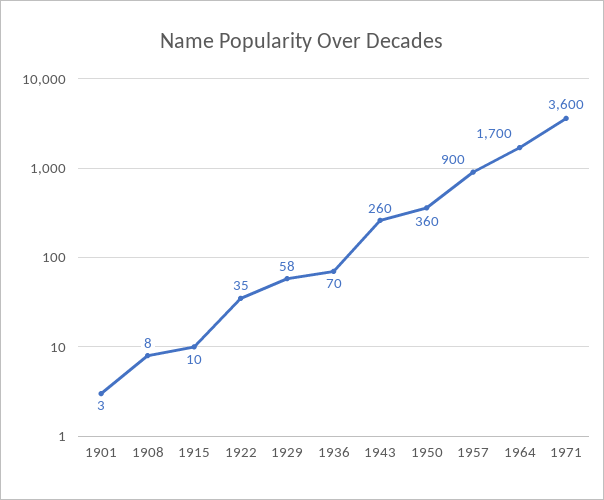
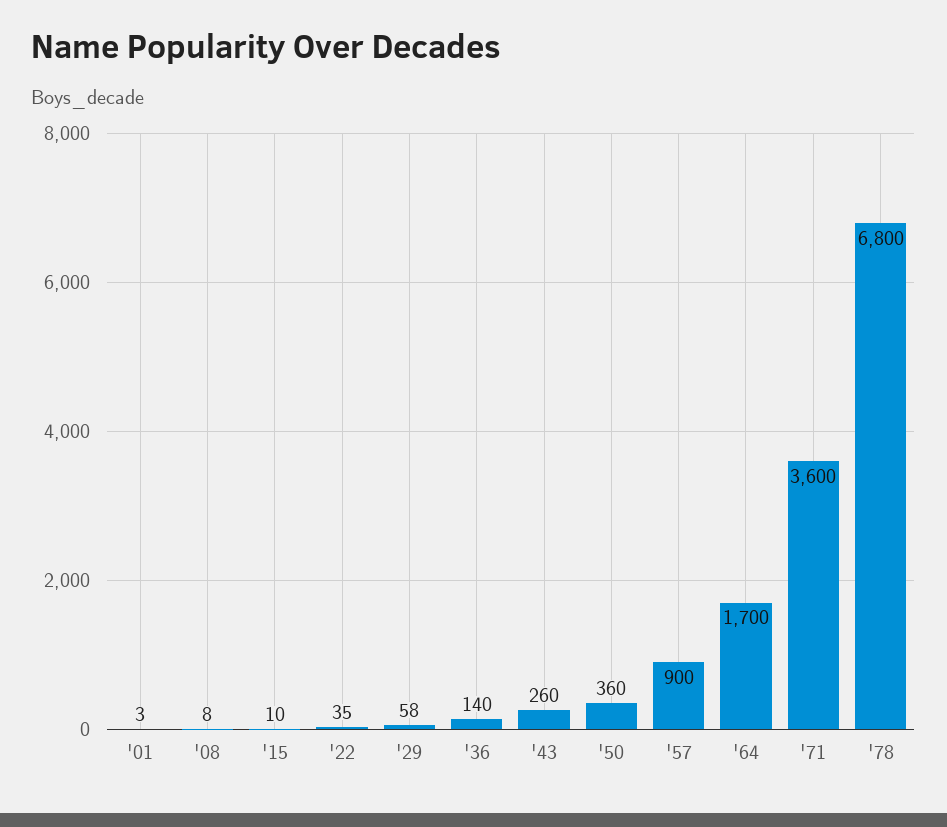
1936: 70 -> 140
'78: none -> 6800

